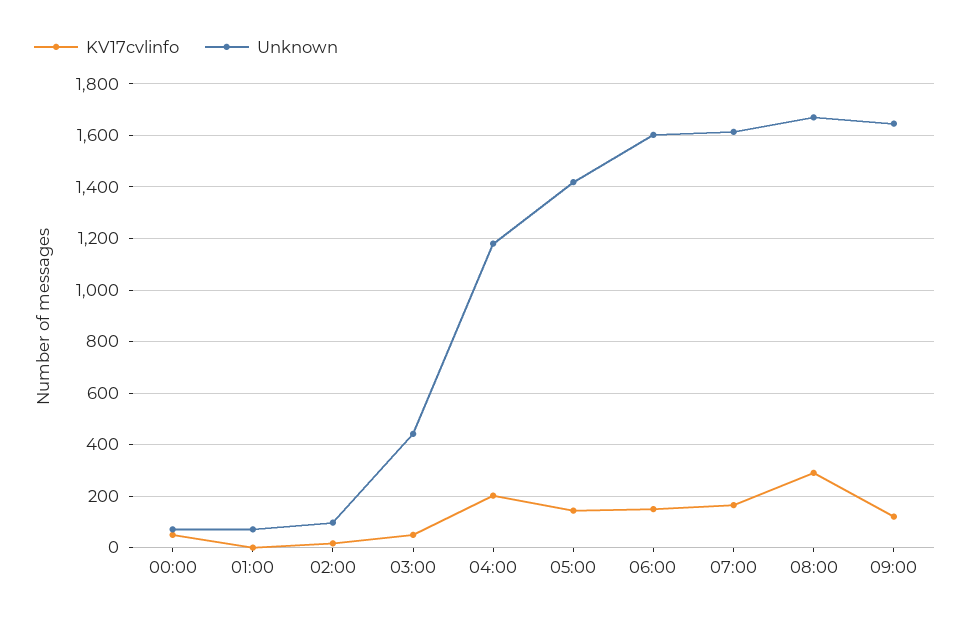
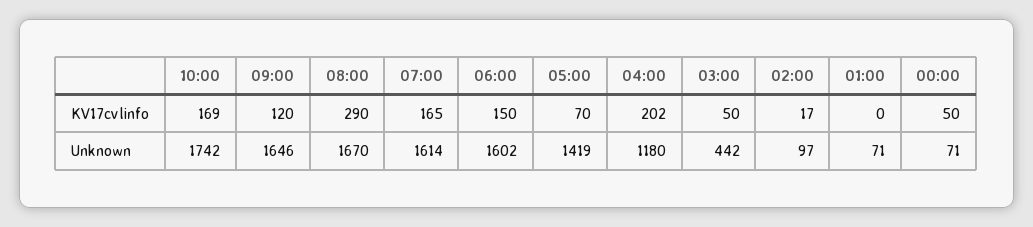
KV17cvlinfo, 05:00: 150 -> 70
KV17cvlinfo, 10:00: none -> 169
Unknown, 10:00: none -> 1742

